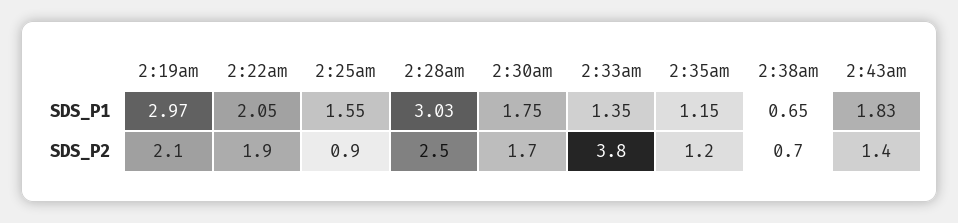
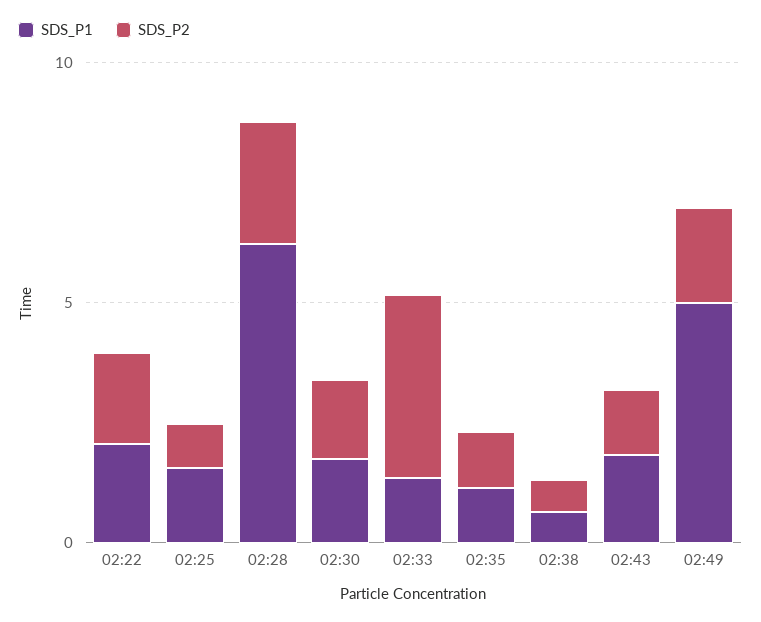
SDS_P1, 2:19am: 2.97 -> none
SDS_P1, 2:28am: 3.03 -> 6
SDS_P2, 2:19am: 2.1 -> none
SDS_P1, 02:49: none -> 5
SDS_P2, 02:49: none -> 2

